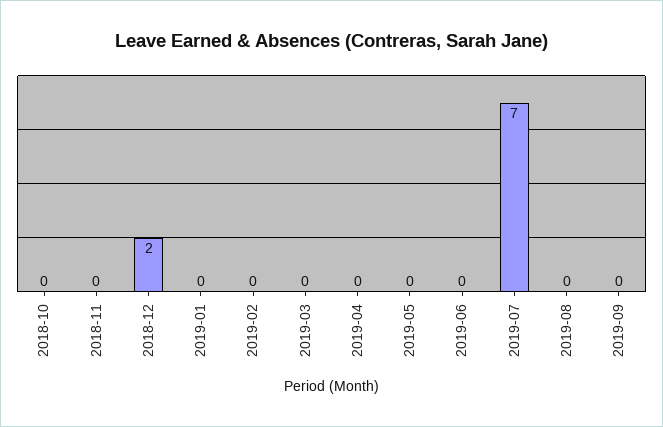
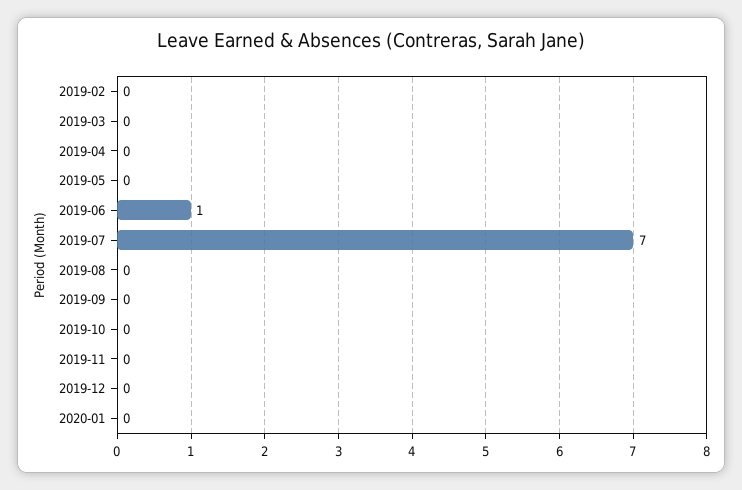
2018-10: 0 -> none
2018-11: 0 -> none
2018-12: 2 -> none
2019-01: 0 -> none
2019-06: 0 -> 1
2019-10: none -> 0
2019-11: none -> 0
2019-12: none -> 0
2020-01: none -> 0

